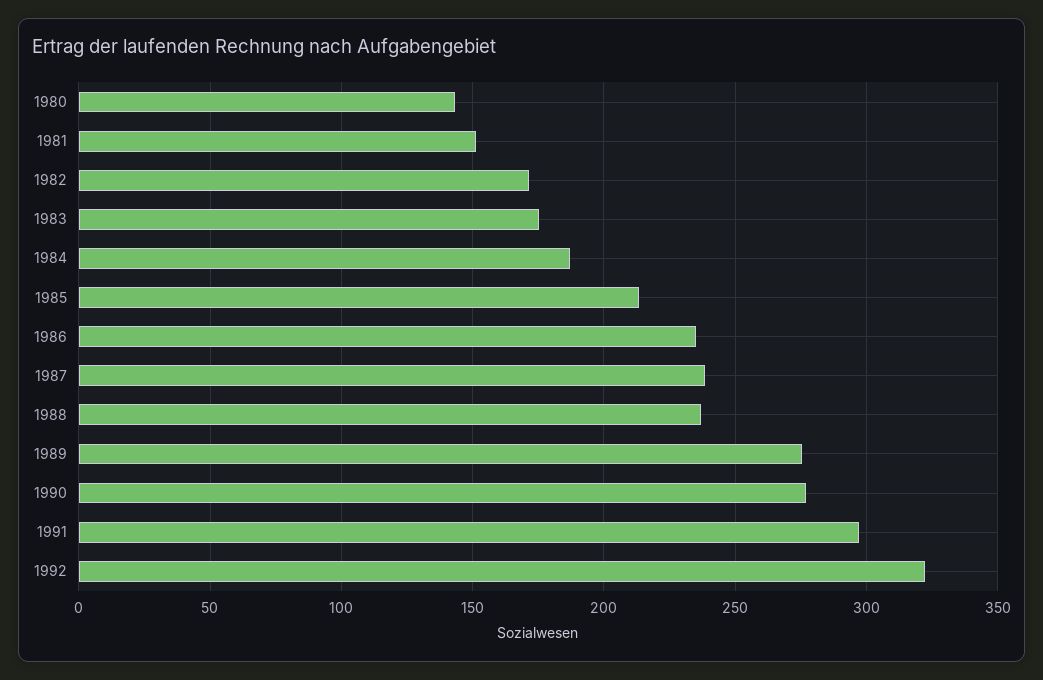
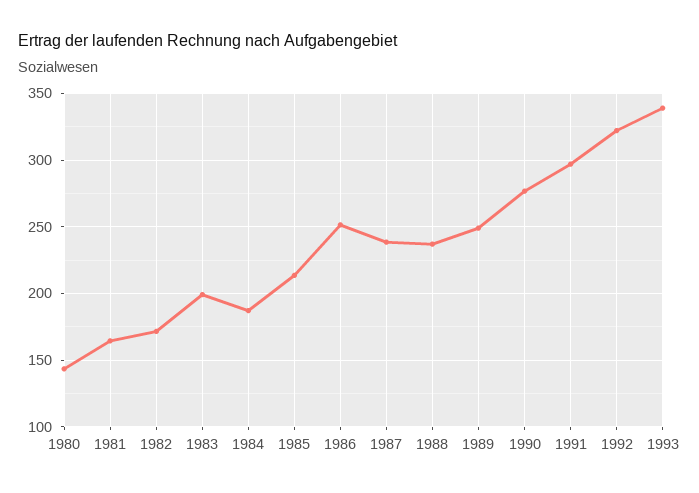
1981: 150 -> 165
1983: 175 -> 200
1986: 235 -> 250
1989: 275 -> 250
1993: none -> 340

